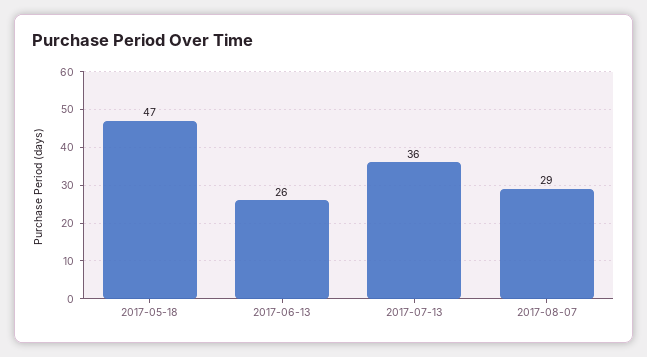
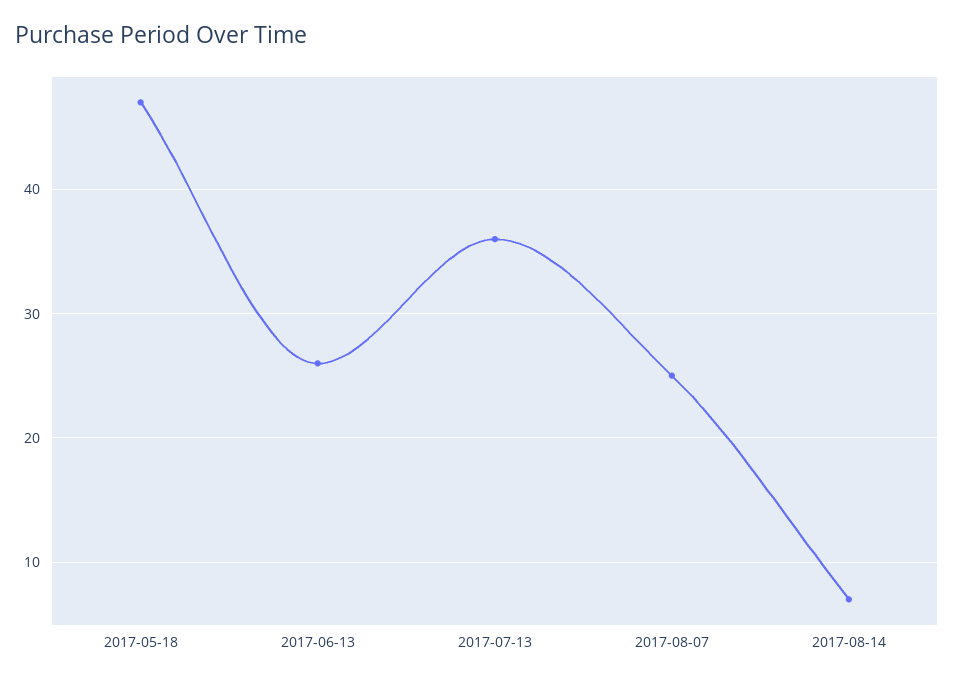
2017-08-07: 29 -> 25
2017-08-14: none -> 7

